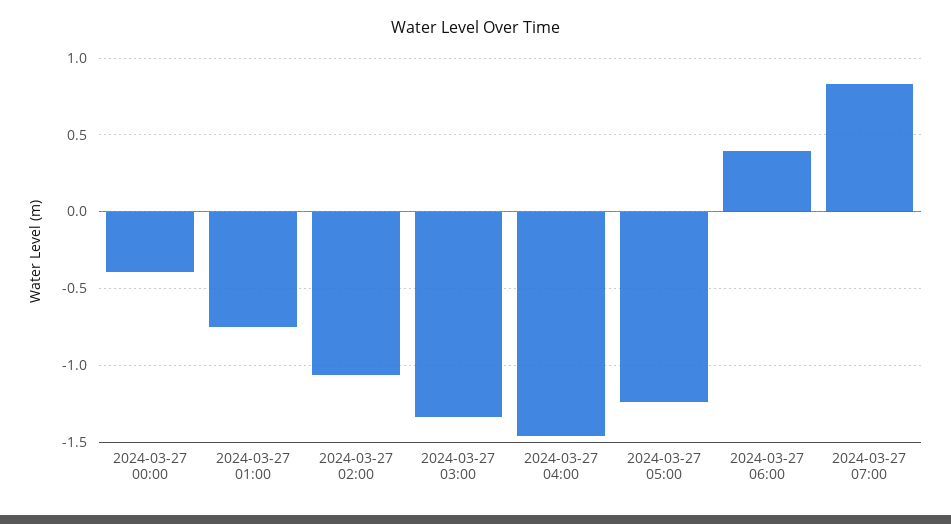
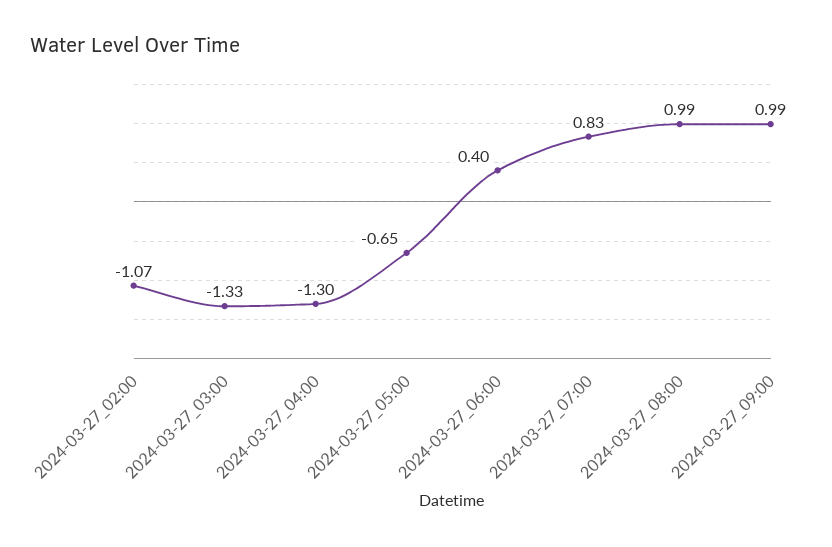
2024-03-27 00:00: -0.4 -> none
2024-03-27 01:00: -0.75 -> none
2024-03-27 04:00: -1.45 -> -1.3
2024-03-27 05:00: -1.25 -> -0.65
2024-03-27_08:00: none -> 0.99
2024-03-27_09:00: none -> 0.99

